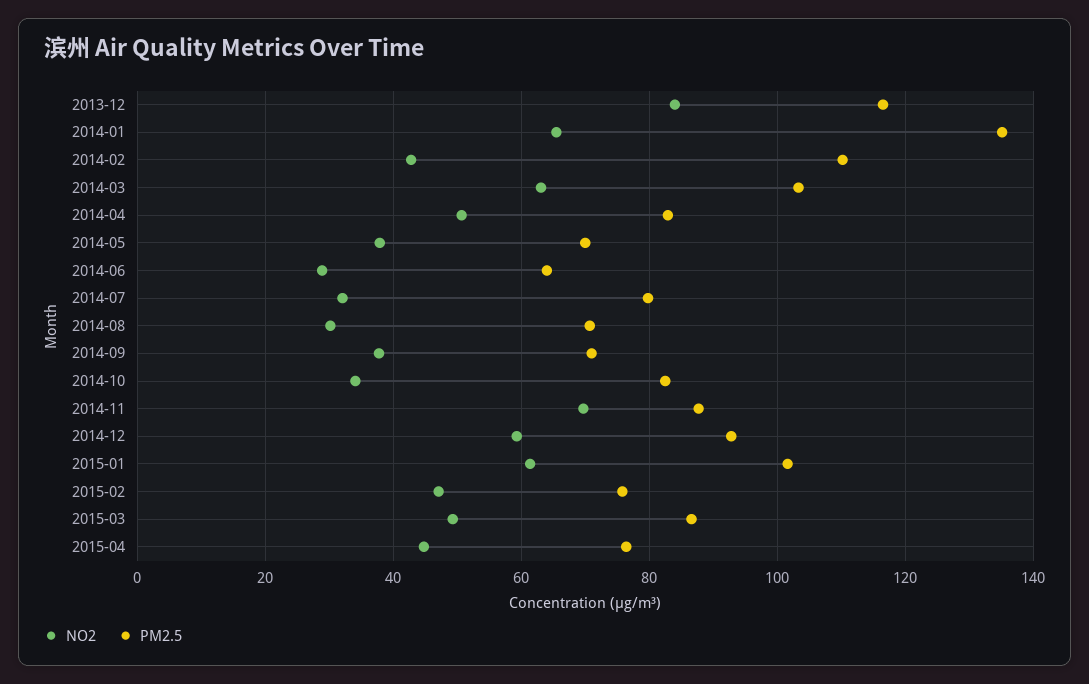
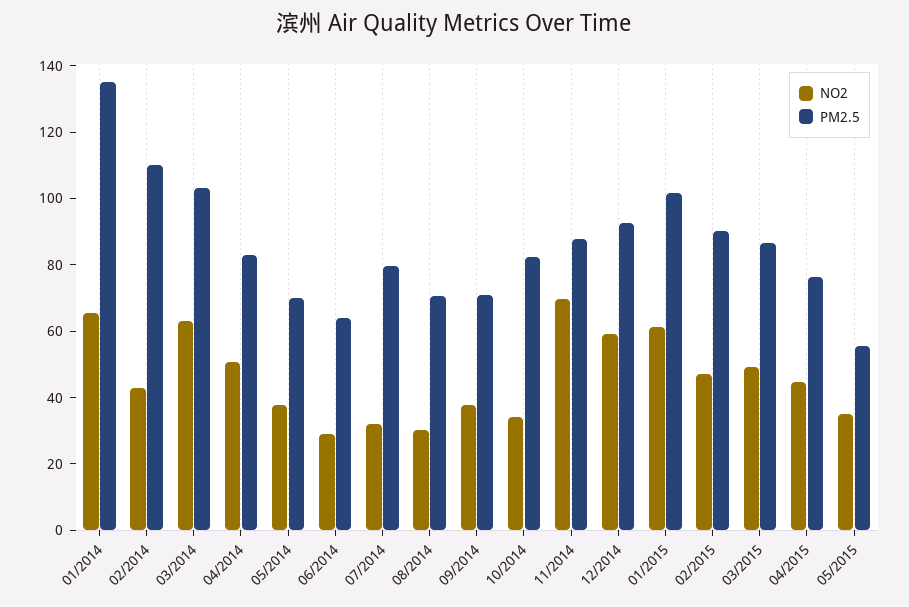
NO2, 2013-12: 84 -> none
PM2.5, 2013-12: 116 -> none
PM2.5, 2015-02: 76 -> 90
NO2, 05/2015: none -> 35
PM2.5, 05/2015: none -> 55

